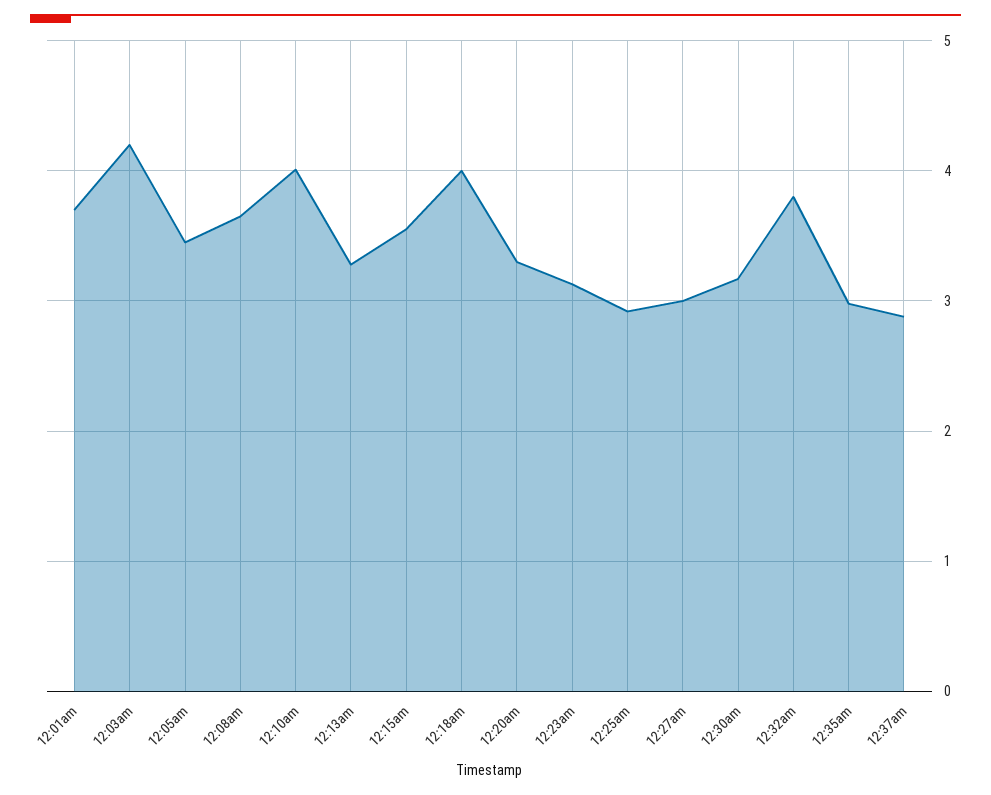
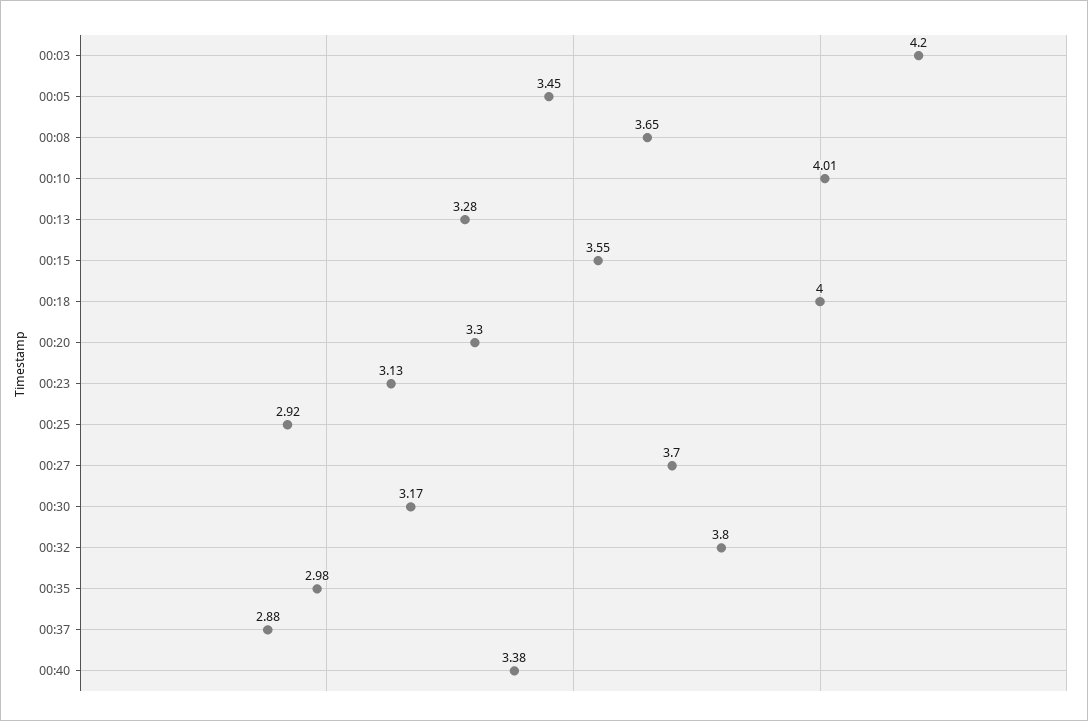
12:01am: 3.7 -> none
12:27am: 3 -> 3.7
00:40: none -> 3.38

